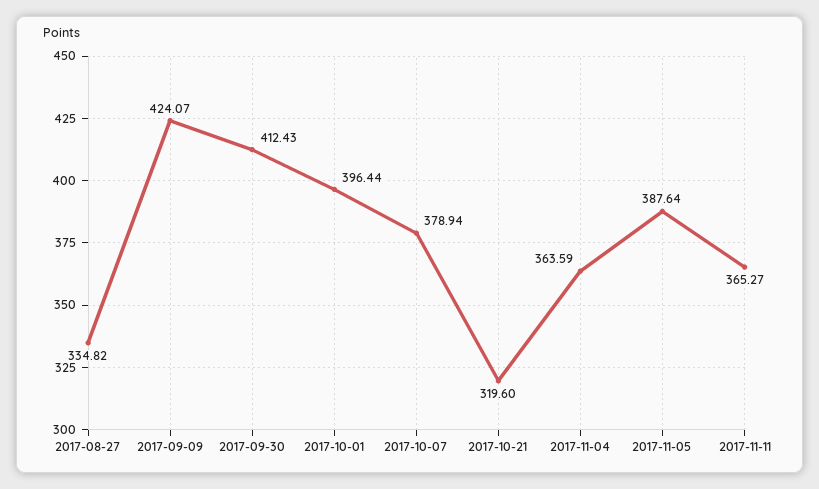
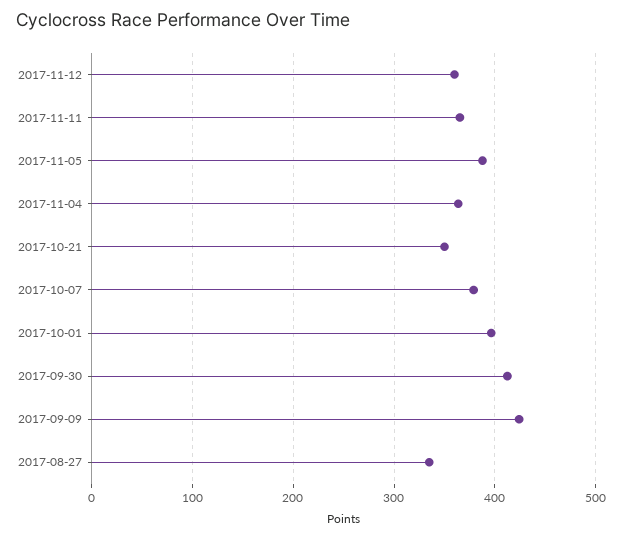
2017-10-21: 319.6 -> 350
2017-11-12: none -> 360

